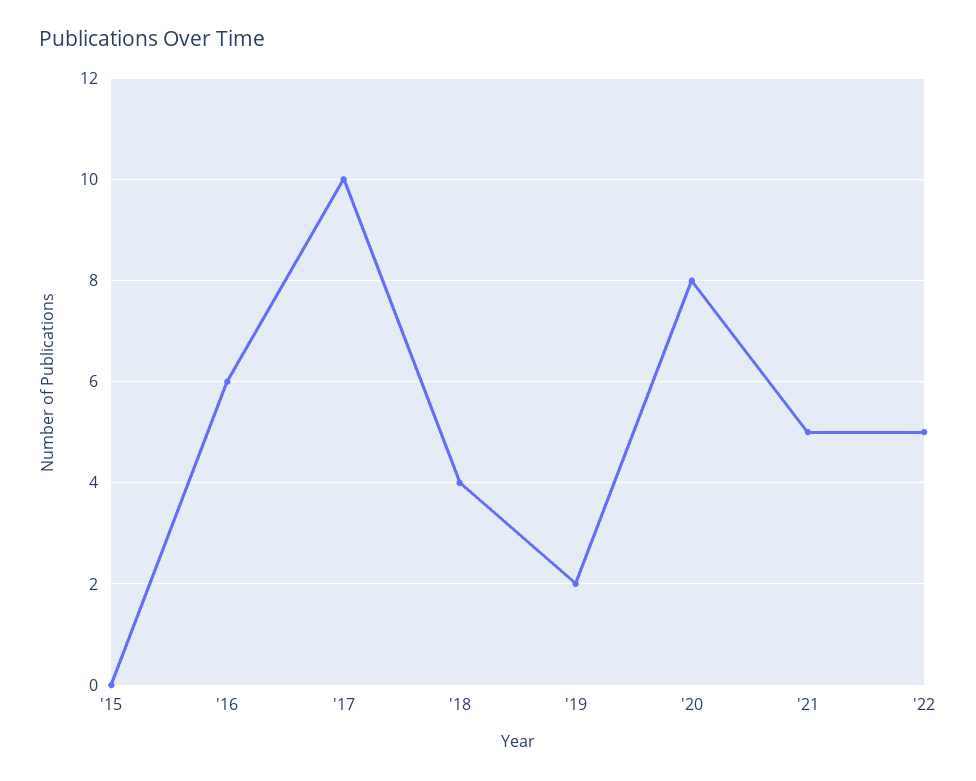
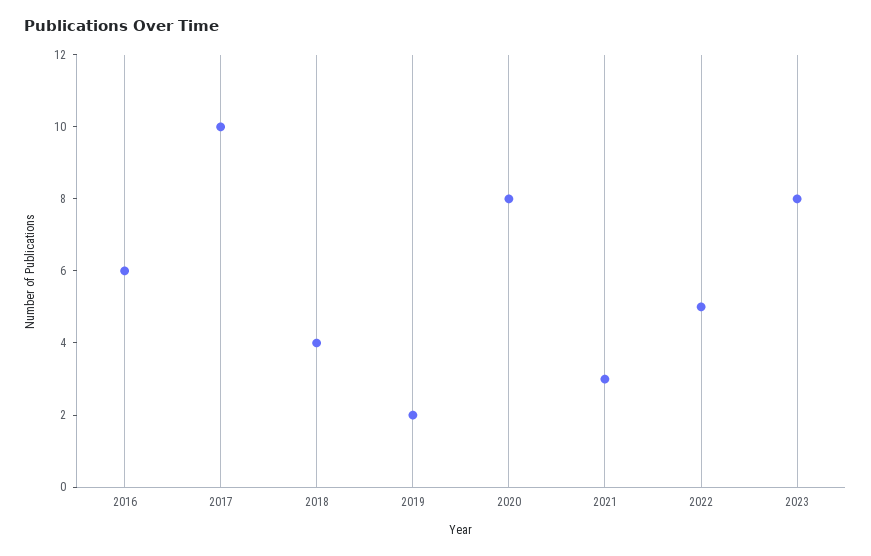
'15: 0 -> none
'21: 5 -> 3
2023: none -> 8

